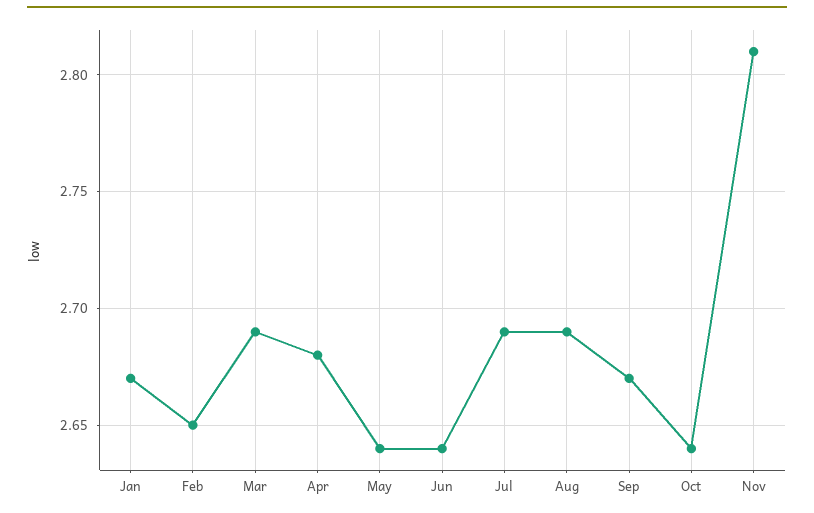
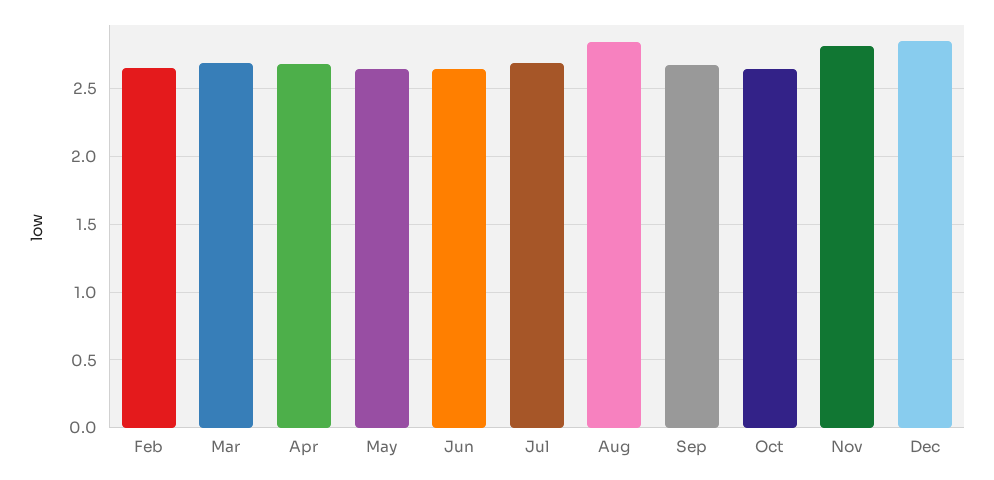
Jan: 2.67 -> none
Aug: 2.69 -> 2.85
Dec: none -> 2.85

